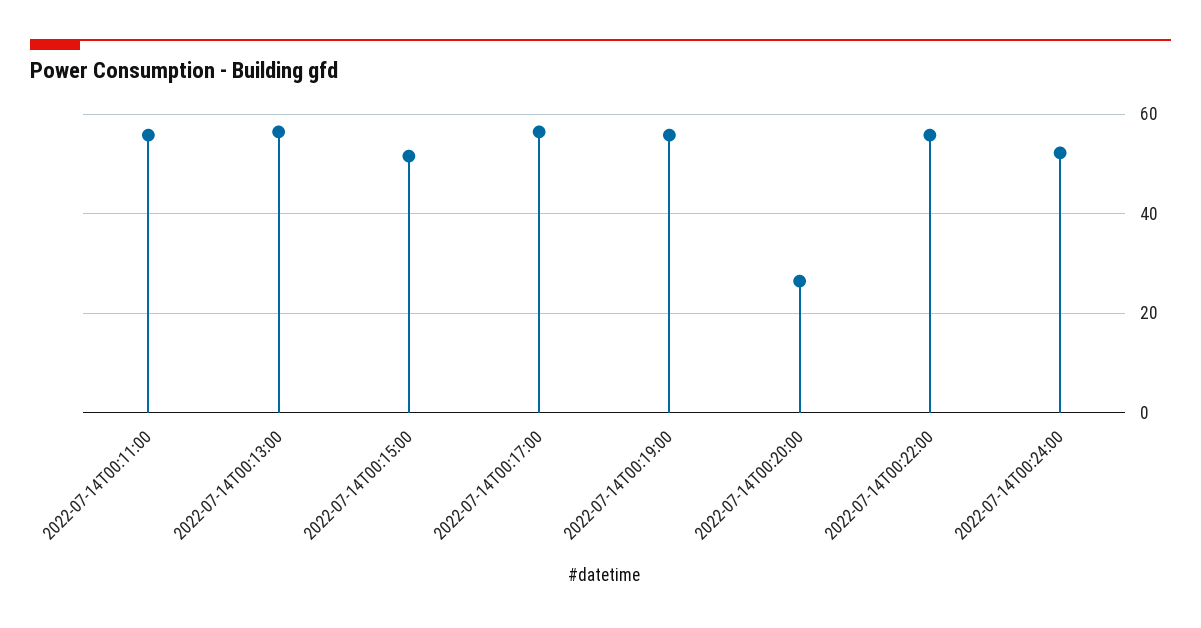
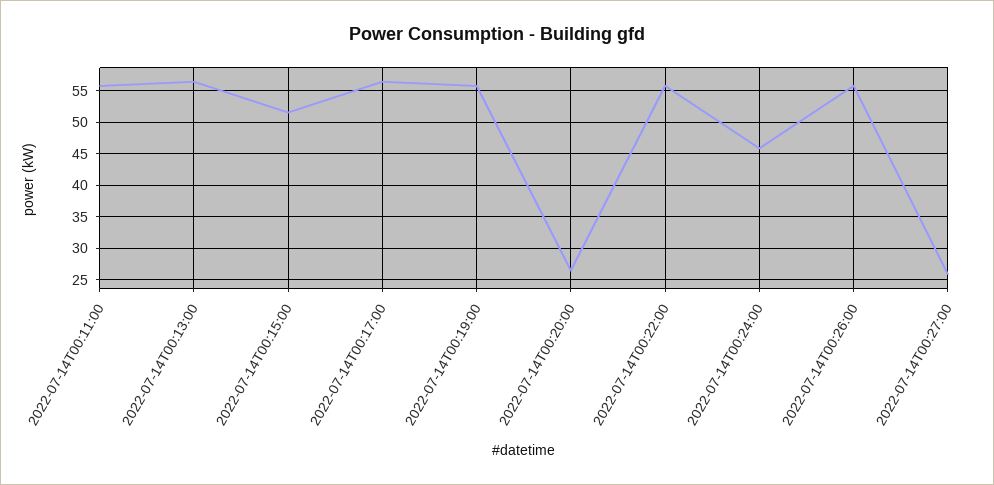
2022-07-14T00:24:00: 52 -> 46
2022-07-14T00:26:00: none -> 56
2022-07-14T00:27:00: none -> 26

